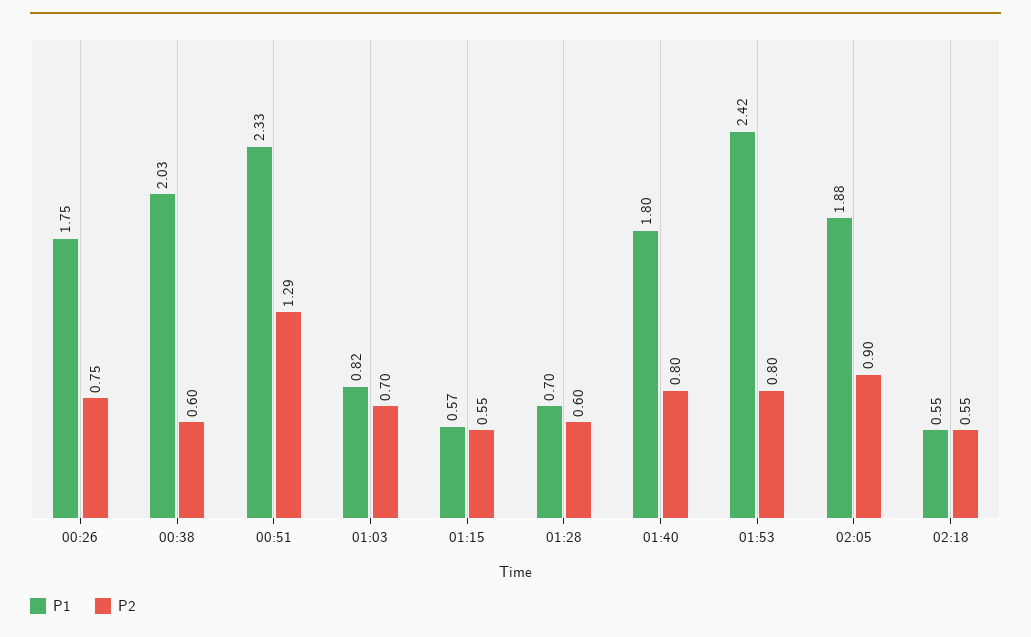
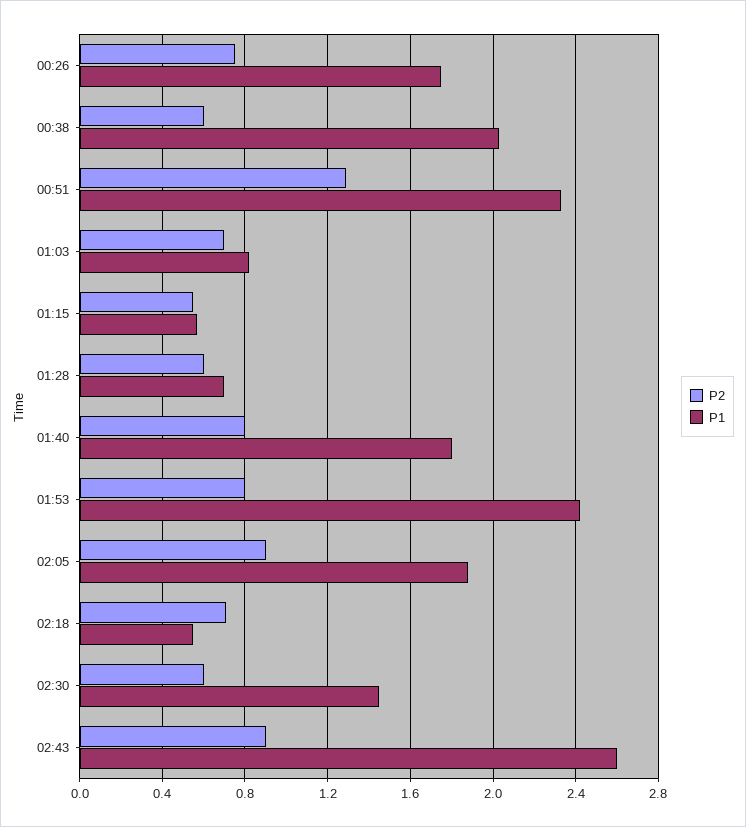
P2, 02:18: 0.55 -> 0.7
P2, 02:30: none -> 0.6
P1, 02:30: none -> 1.45
P2, 02:43: none -> 0.9
P1, 02:43: none -> 2.6

